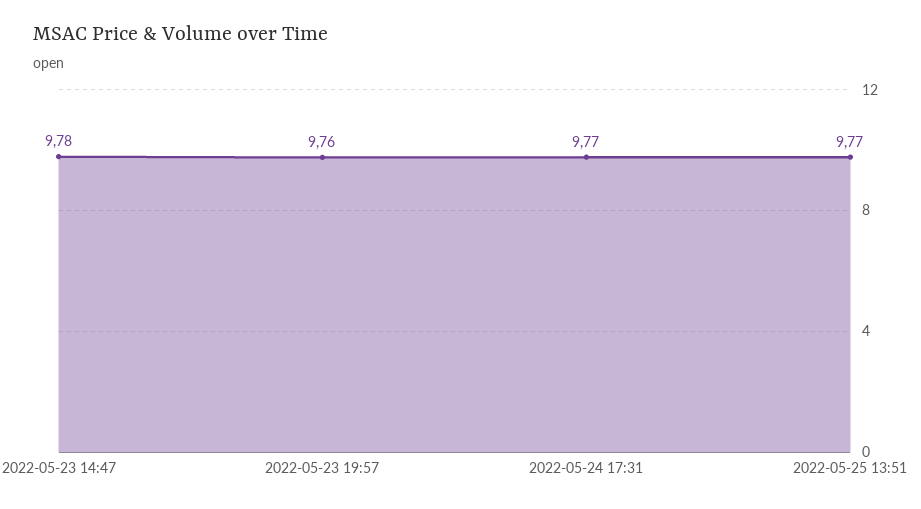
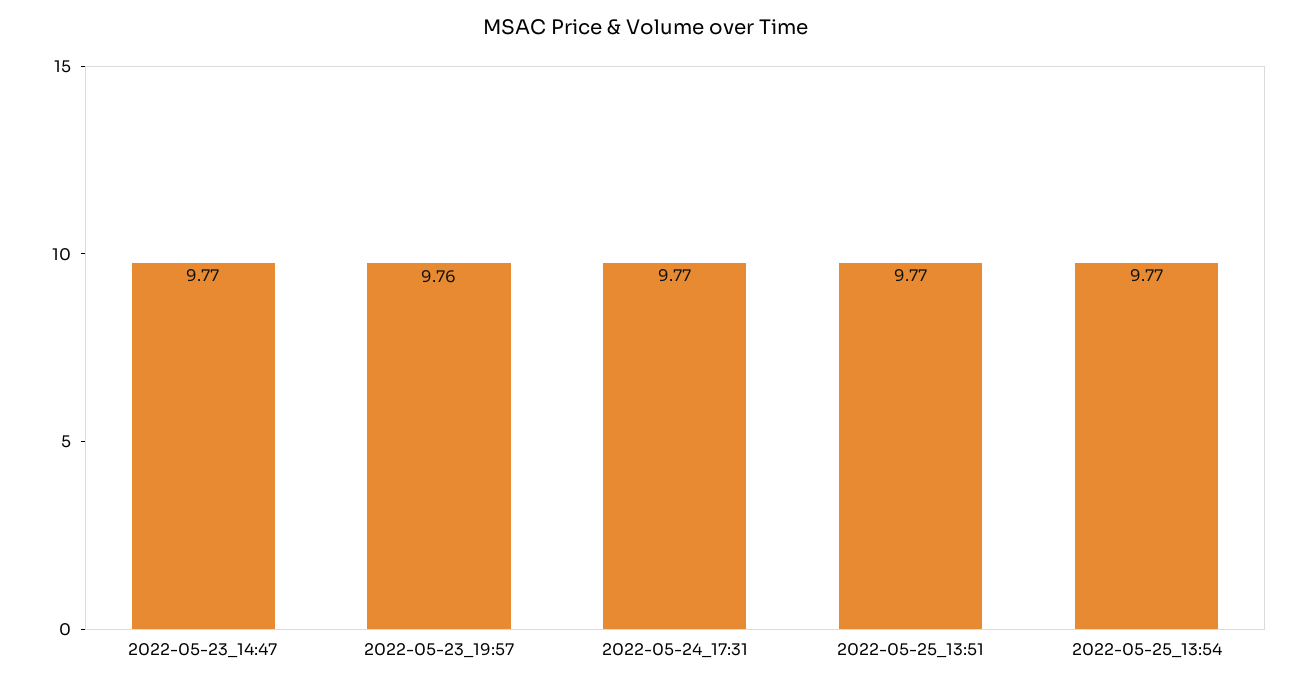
2022-05-23 14:47: 9.78 -> 9.77
2022-05-25_13:54: none -> 9.77

